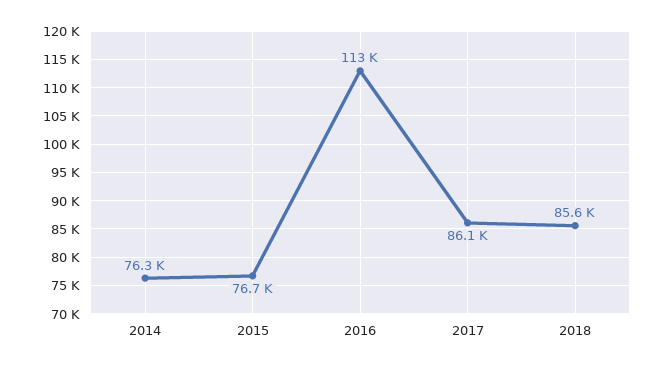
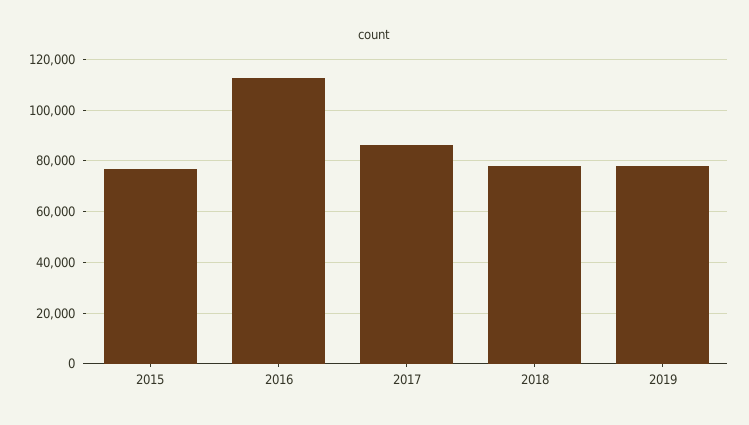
2014: 76300 -> none
2018: 85600 -> 77500
2019: none -> 77500

